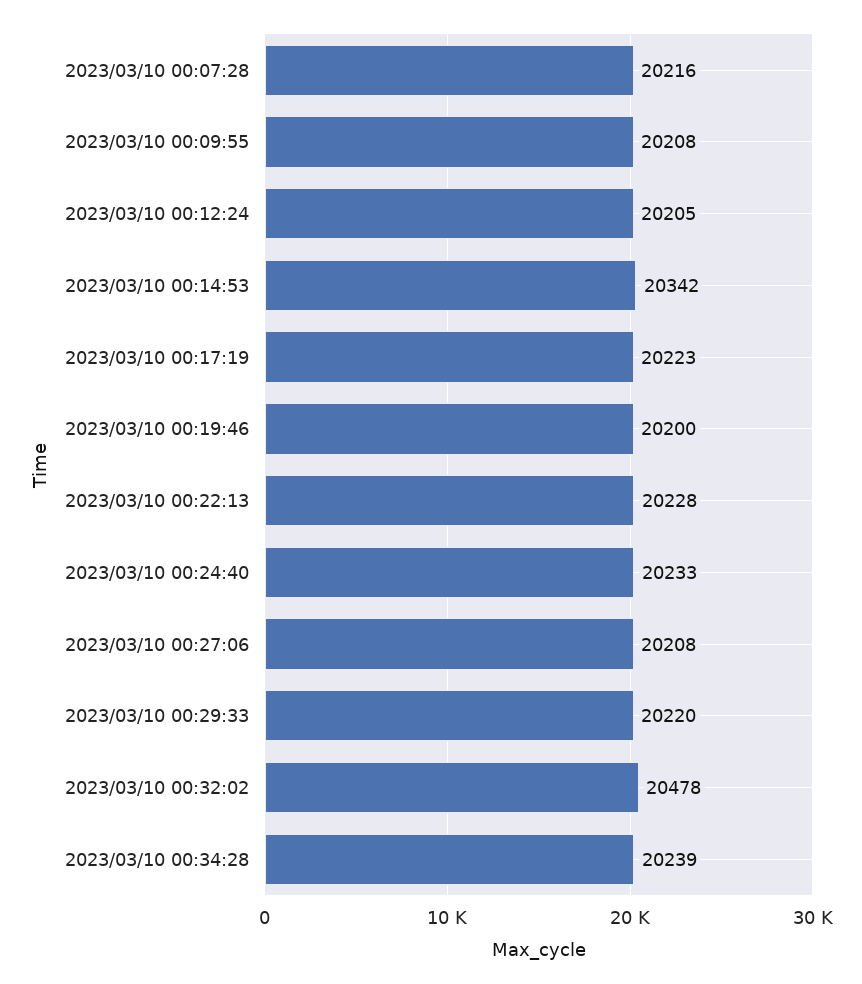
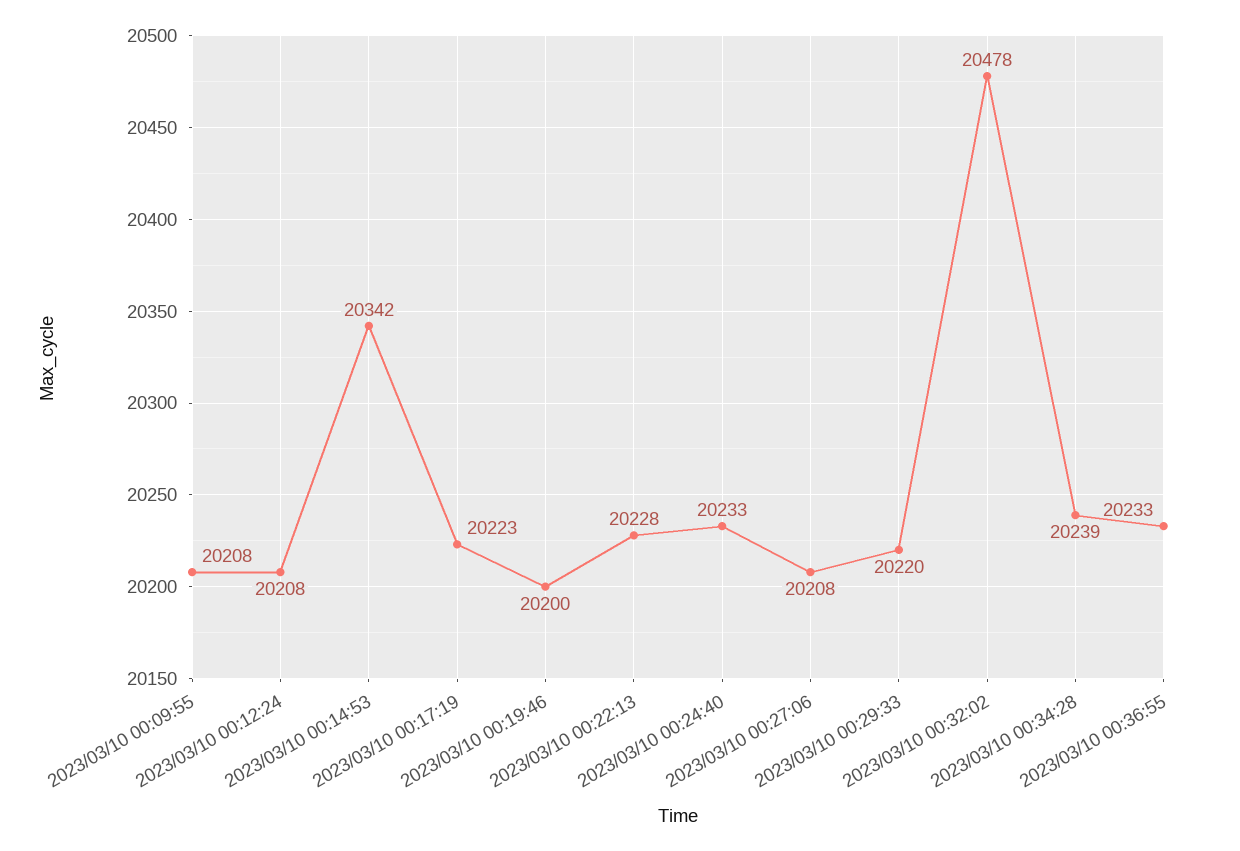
2023/03/10 00:07:28: 20216 -> none
2023/03/10 00:12:24: 20205 -> 20208
2023/03/10 00:36:55: none -> 20233

